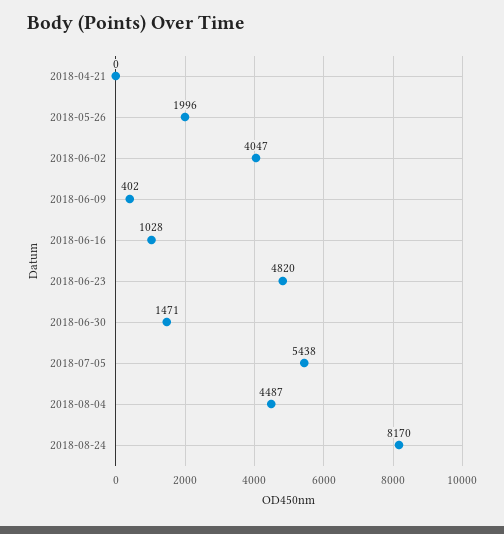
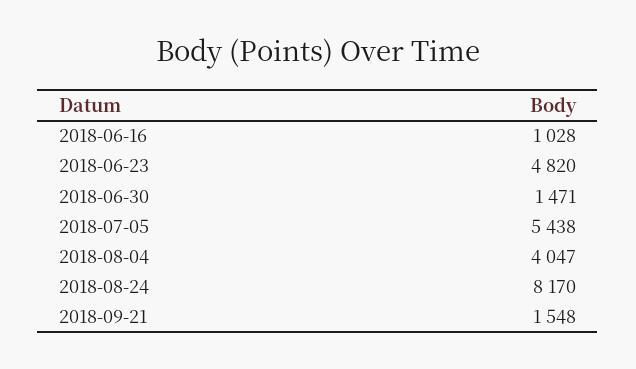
2018-04-21: 0 -> none
2018-05-26: 1996 -> none
2018-06-02: 4047 -> none
2018-06-09: 402 -> none
2018-08-04: 4487 -> 4047
2018-09-21: none -> 1548

